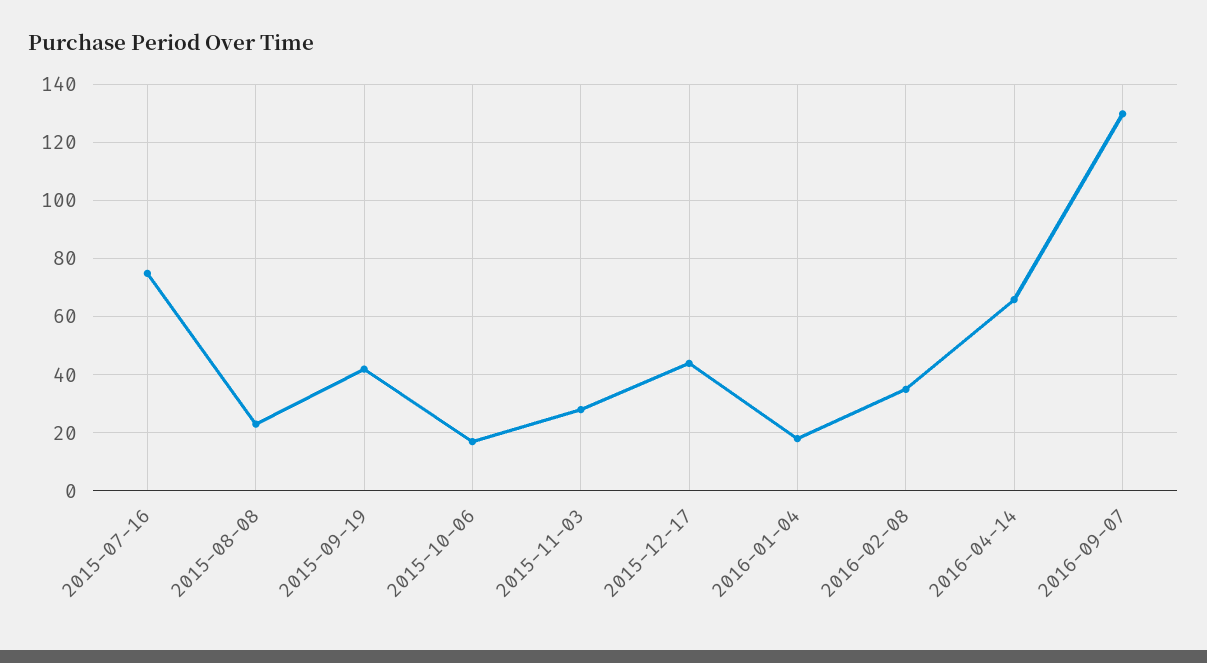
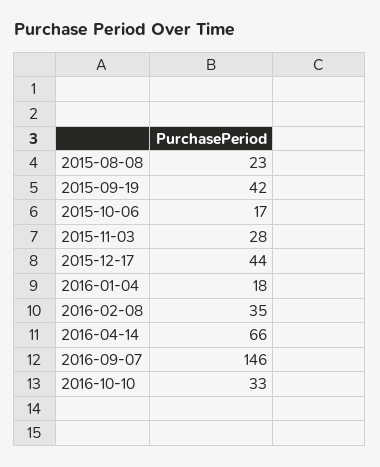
2015-07-16: 75 -> none
2016-09-07: 130 -> 146
2016-10-10: none -> 33

